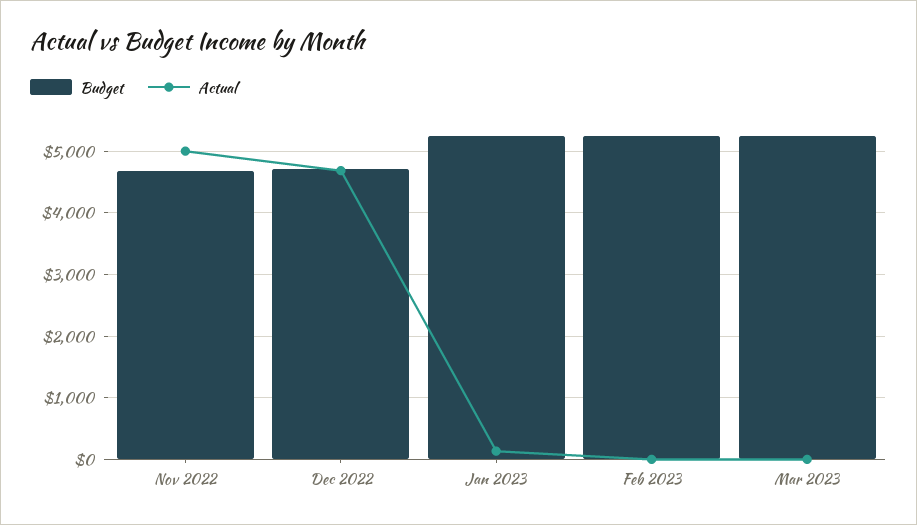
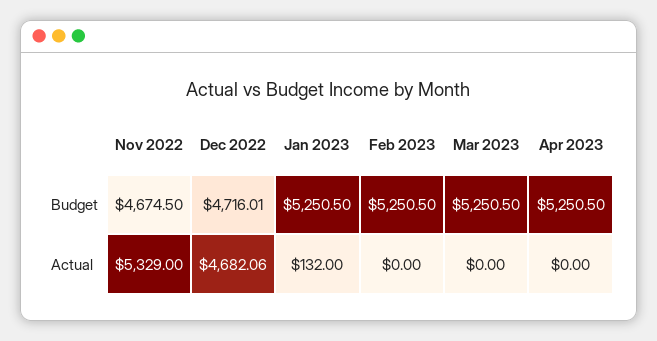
Actual, Nov 2022: 5000 -> 5329
Budget, Apr 2023: none -> 5250.5
Actual, Apr 2023: none -> 0

